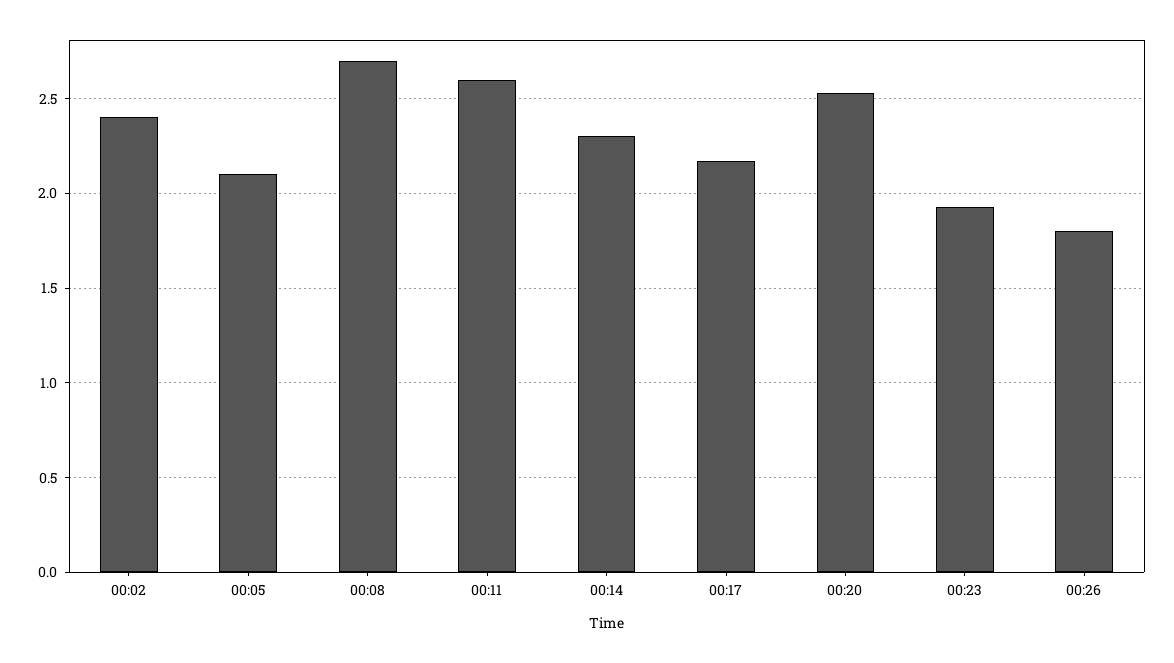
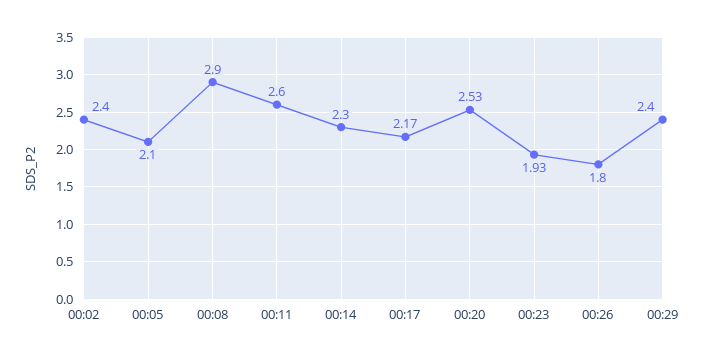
00:08: 2.7 -> 2.9
00:29: none -> 2.4

